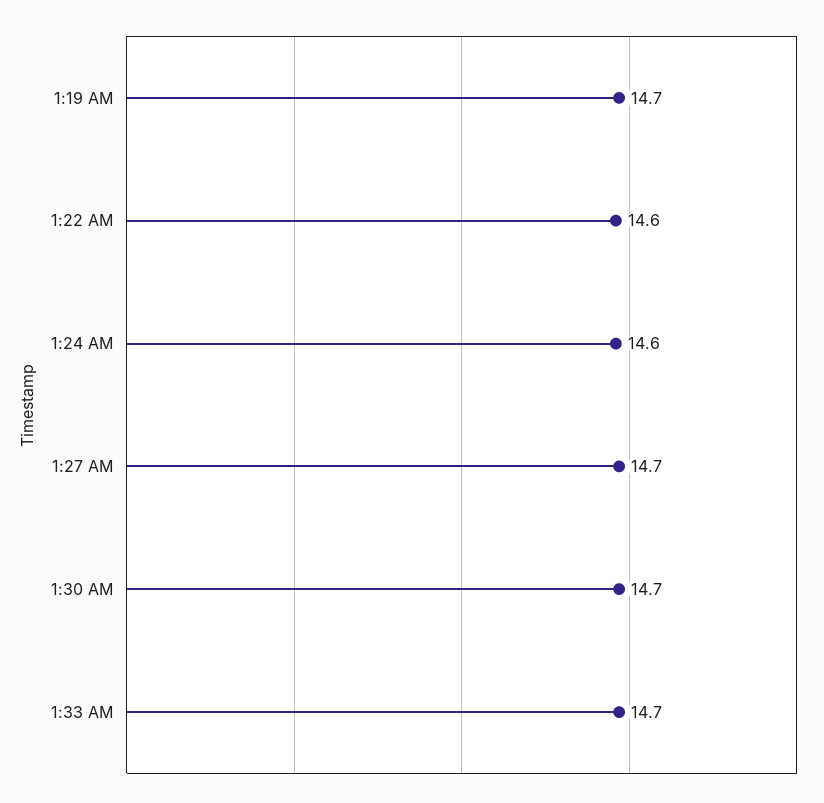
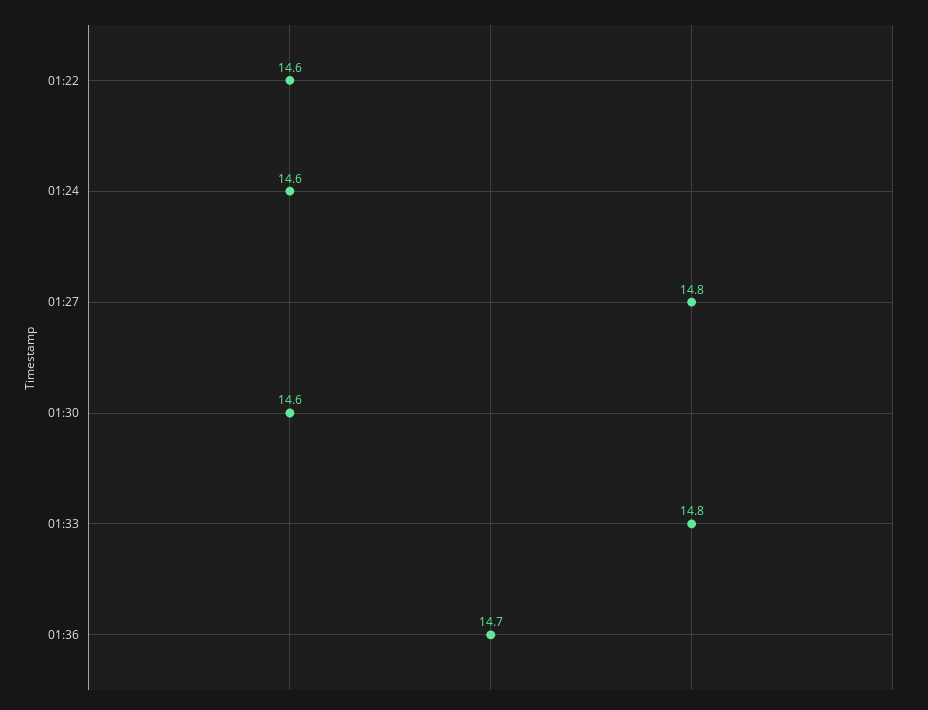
1:19 AM: 14.7 -> none
1:27 AM: 14.7 -> 14.8
1:30 AM: 14.7 -> 14.6
1:33 AM: 14.7 -> 14.8
01:36: none -> 14.7

